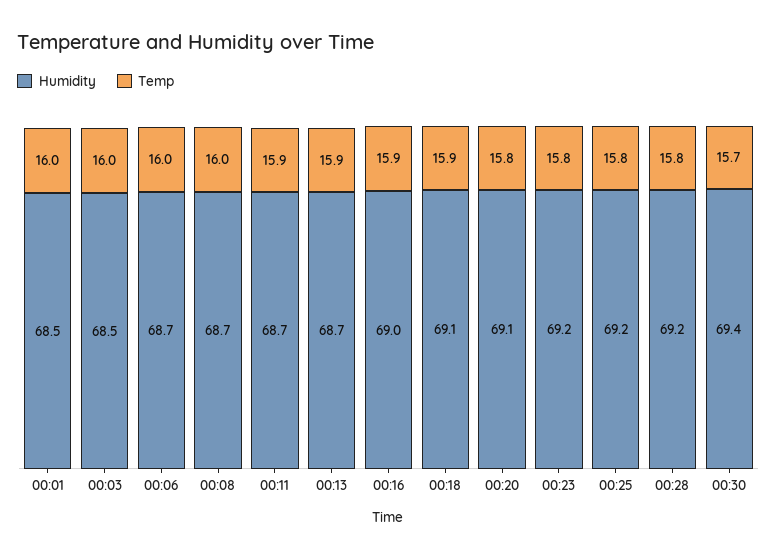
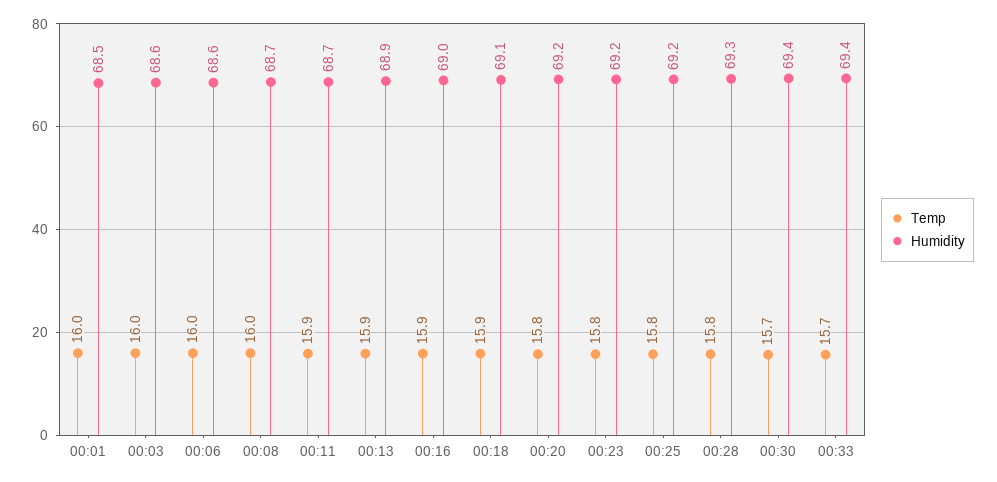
Humidity, 00:03: 68.5 -> 68.6
Humidity, 00:06: 68.7 -> 68.6
Humidity, 00:13: 68.7 -> 68.9
Humidity, 00:20: 69.1 -> 69.2
Humidity, 00:28: 69.2 -> 69.3
Temp, 00:33: none -> 15.7
Humidity, 00:33: none -> 69.4

